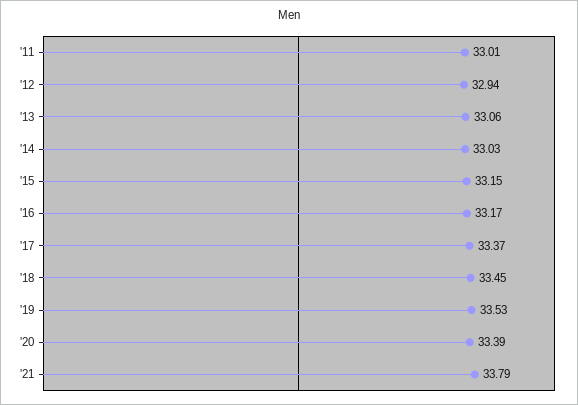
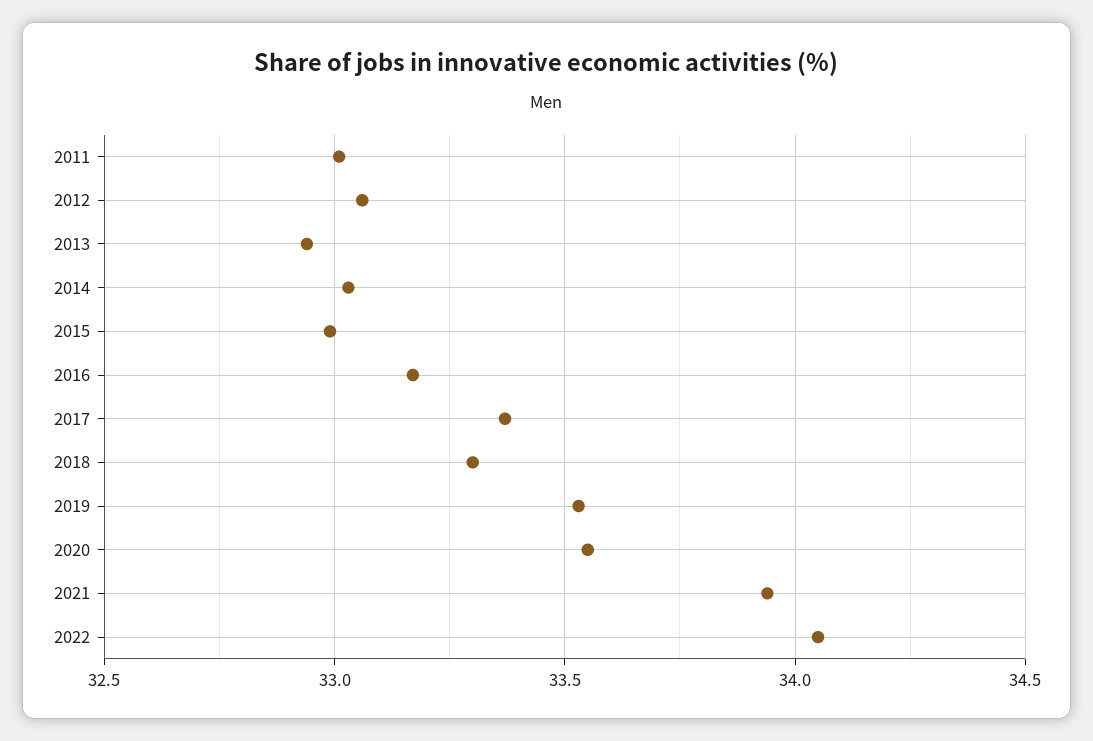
'12: 32.94 -> 33.05
'13: 33.06 -> 32.95
'15: 33.15 -> 33
'18: 33.45 -> 33.3
'20: 33.39 -> 33.55
'21: 33.79 -> 33.95
2022: none -> 34.05

